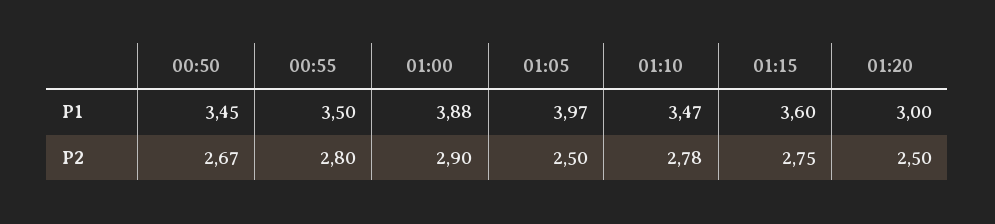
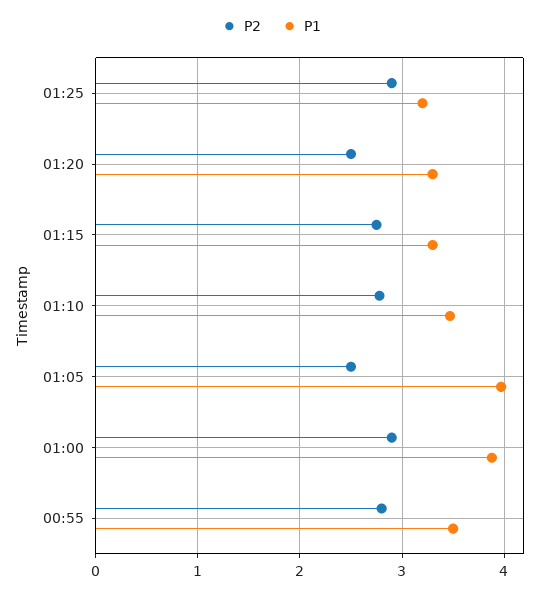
P1, 00:50: 3.45 -> none
P1, 01:15: 3.6 -> 3.3
P1, 01:20: 3 -> 3.3
P2, 00:50: 2.67 -> none
P2, 01:25: none -> 2.9
P1, 01:25: none -> 3.2

